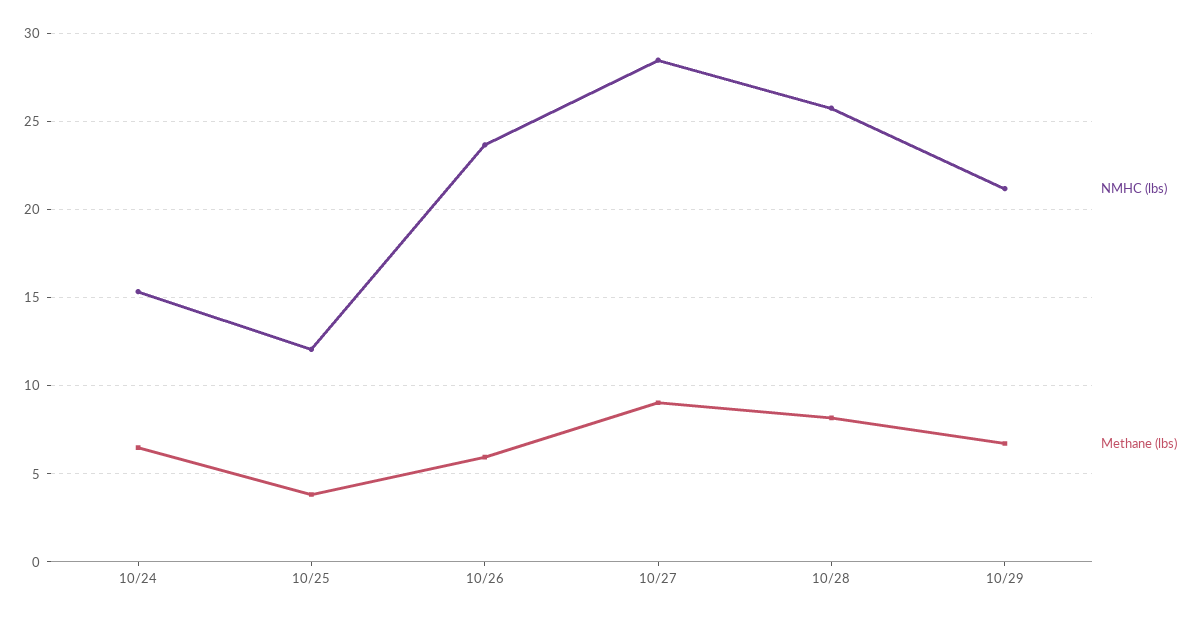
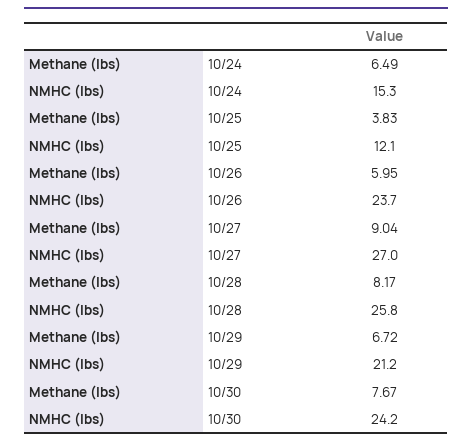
NMHC (lbs), 10/27: 28.5 -> 27
Methane (lbs), 10/30: none -> 7.67
NMHC (lbs), 10/30: none -> 24.2

